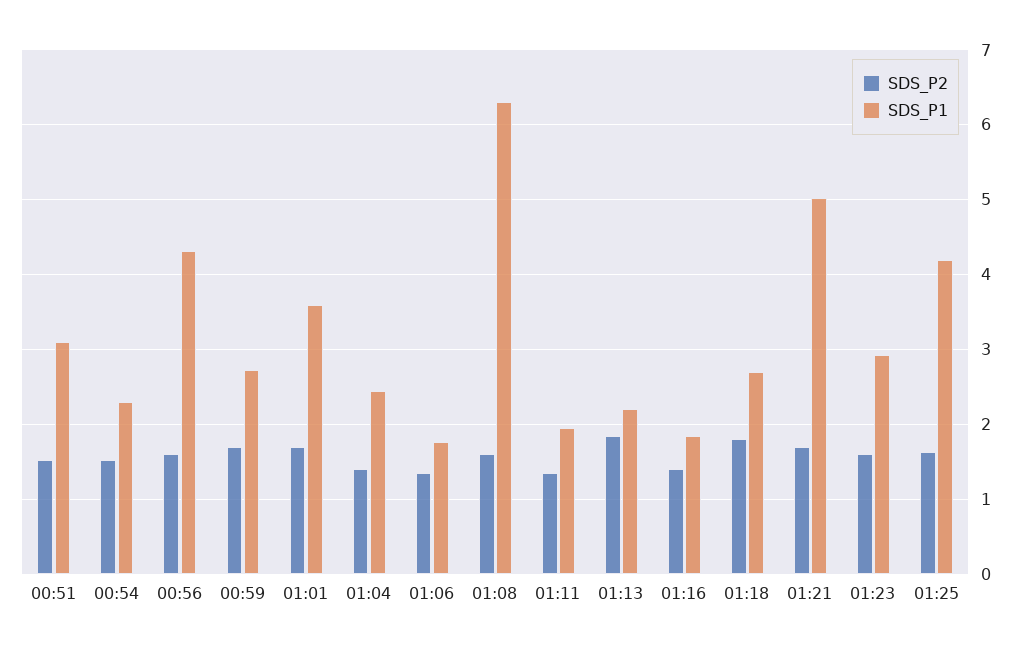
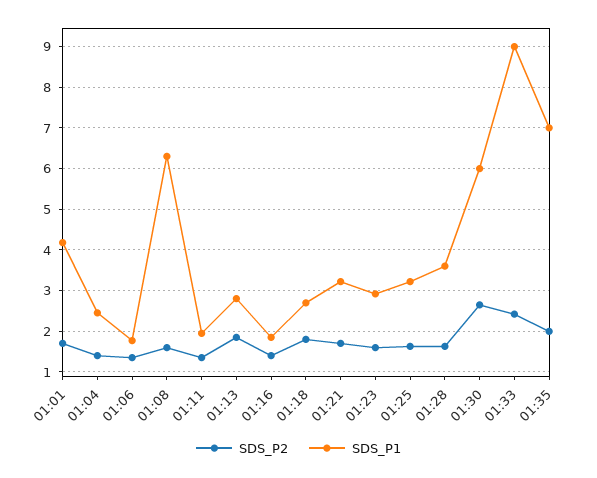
SDS_P2, 00:51: 1.5 -> none
SDS_P1, 00:51: 3.1 -> none
SDS_P2, 00:54: 1.5 -> none
SDS_P1, 00:54: 2.3 -> none
SDS_P2, 00:56: 1.6 -> none
SDS_P1, 00:56: 4.3 -> none
SDS_P2, 00:59: 1.7 -> none
SDS_P1, 00:59: 2.7 -> none
SDS_P1, 01:01: 3.6 -> 4.2
SDS_P1, 01:13: 2.2 -> 2.8
SDS_P1, 01:21: 5 -> 3.2
SDS_P1, 01:25: 4.2 -> 3.2
SDS_P2, 01:28: none -> 1.6
SDS_P1, 01:28: none -> 3.6
SDS_P2, 01:30: none -> 2.6
SDS_P1, 01:30: none -> 6
SDS_P2, 01:33: none -> 2.4
SDS_P1, 01:33: none -> 9
SDS_P2, 01:35: none -> 2
SDS_P1, 01:35: none -> 7

